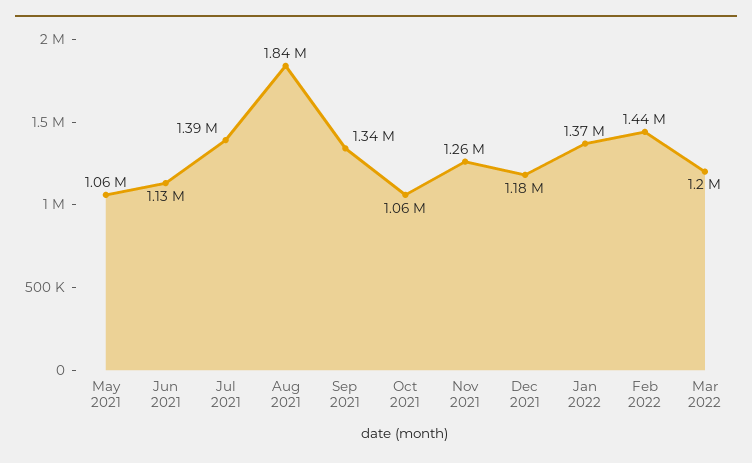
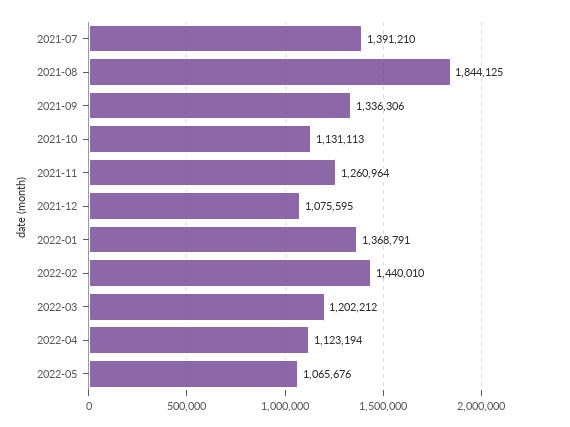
May 2021: 1060000 -> none
Jun 2021: 1130000 -> none
Oct 2021: 1060000 -> 1131113
Dec 2021: 1180000 -> 1075595
2022-04: none -> 1123194
2022-05: none -> 1065676

